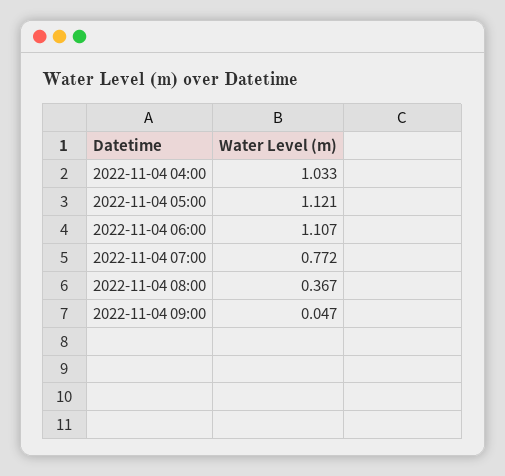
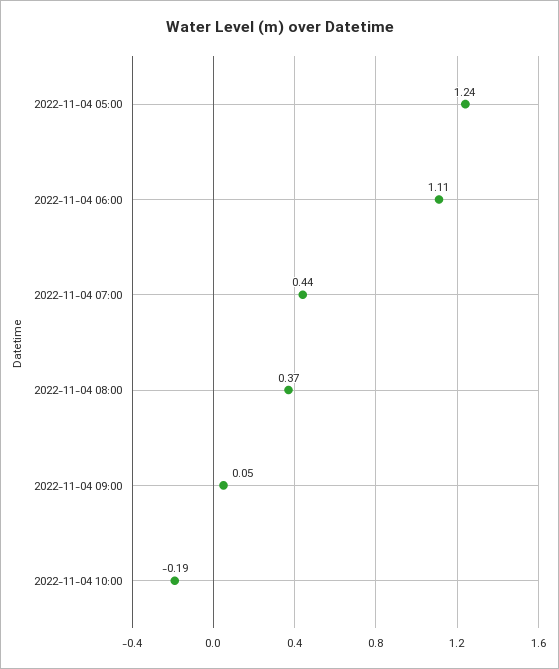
2022-11-04 04:00: 1.033 -> none
2022-11-04 05:00: 1.121 -> 1.24
2022-11-04 07:00: 0.772 -> 0.44
2022-11-04 10:00: none -> -0.19

